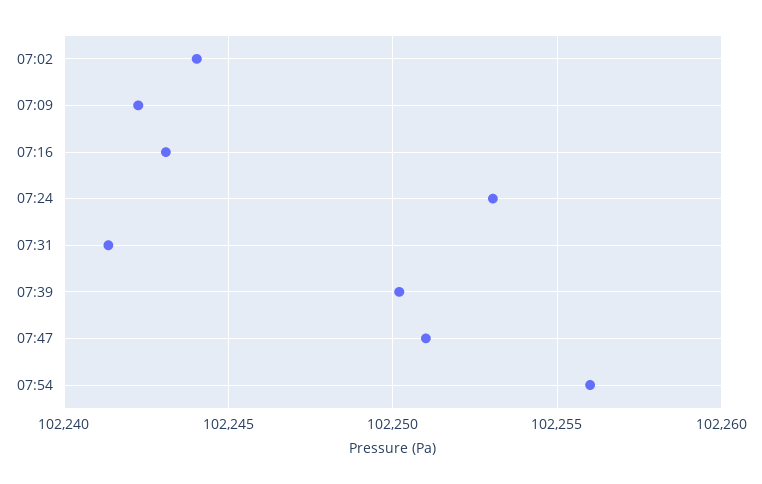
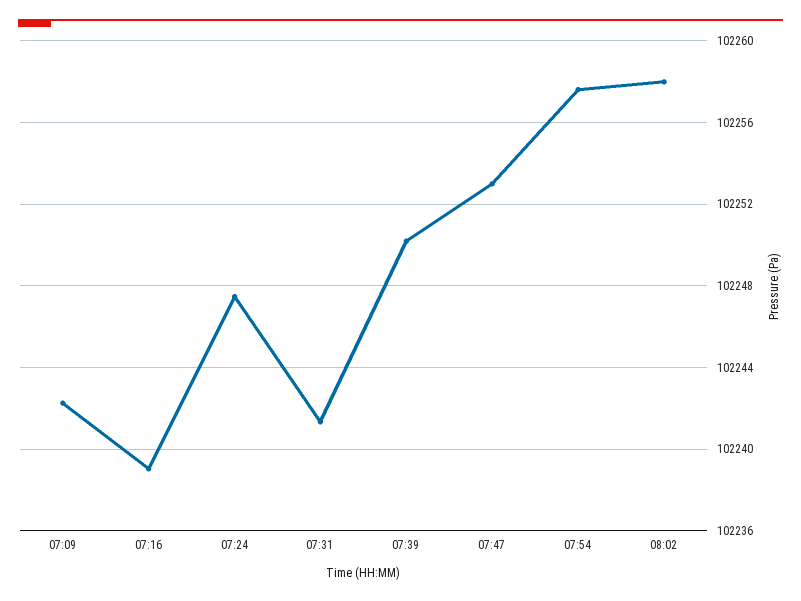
07:02: 102244 -> none
07:16: 102243 -> 102239
07:24: 102253 -> 102247.5
07:47: 102251 -> 102253
07:54: 102256 -> 102257.5
08:02: none -> 102258

